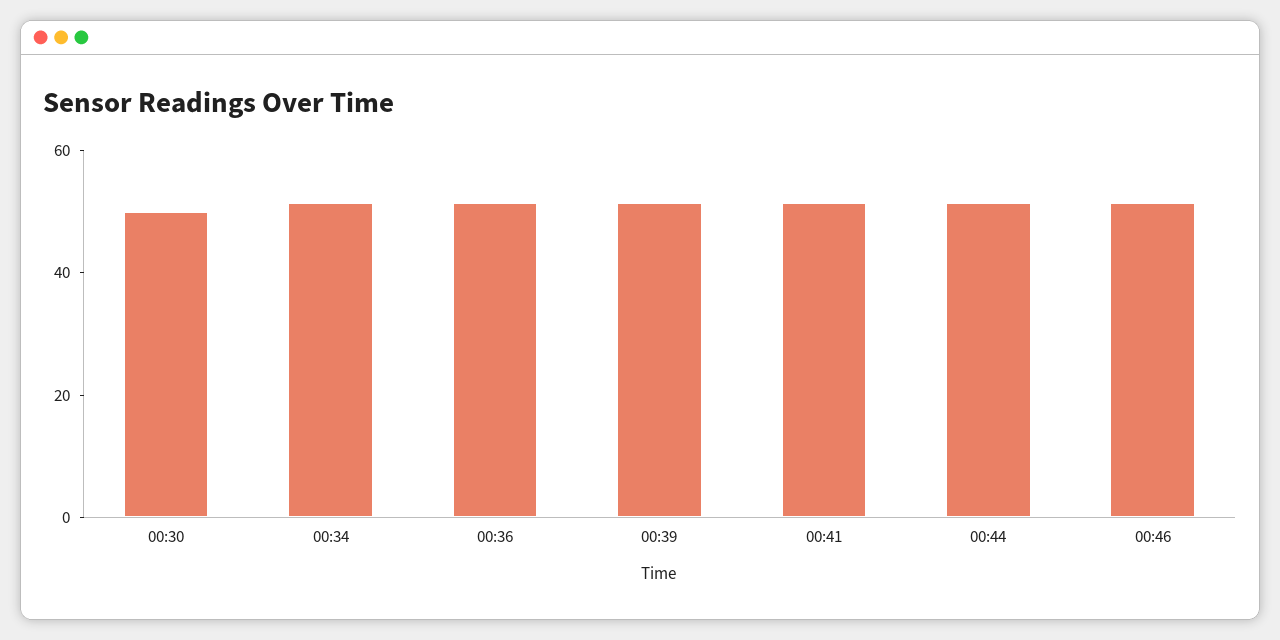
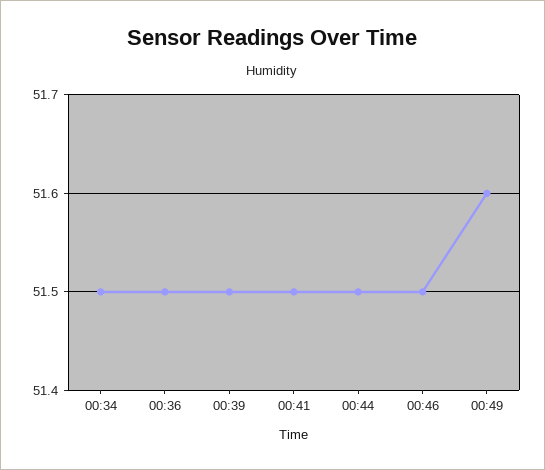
00:30: 50 -> none
00:49: none -> 51.6

